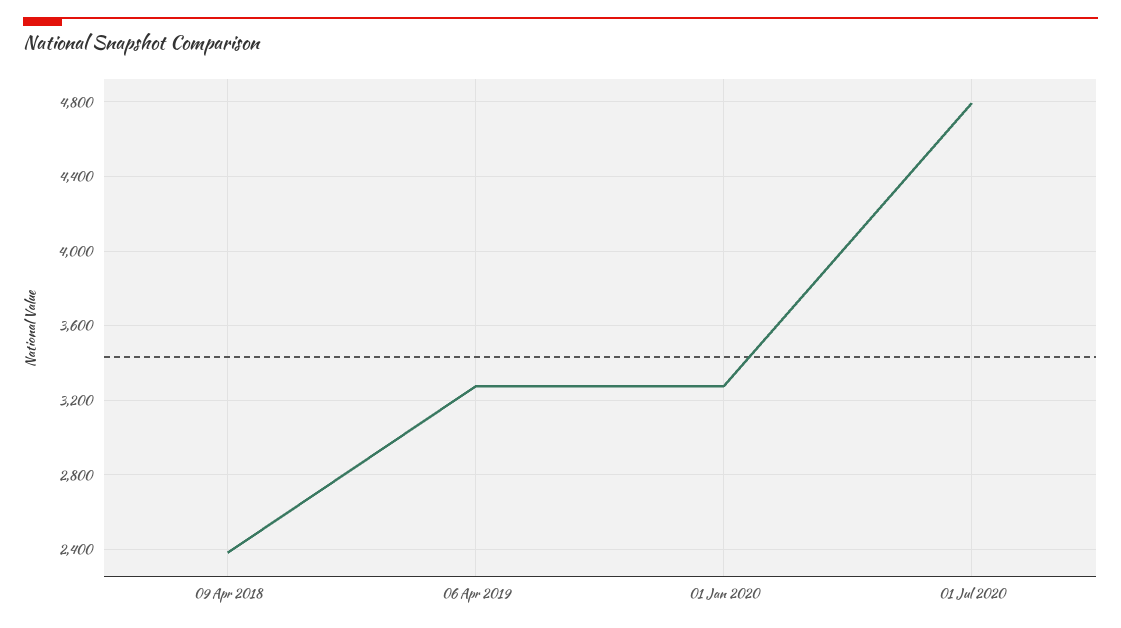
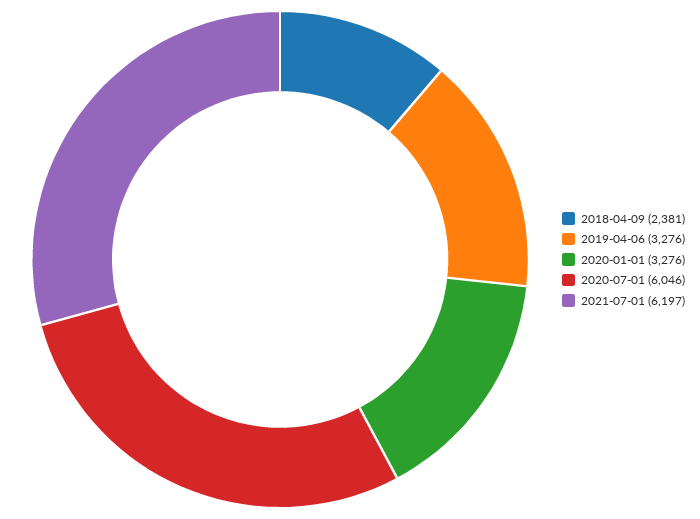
01 Jul 2020: 4800 -> 6046
2021-07-01: none -> 6197

